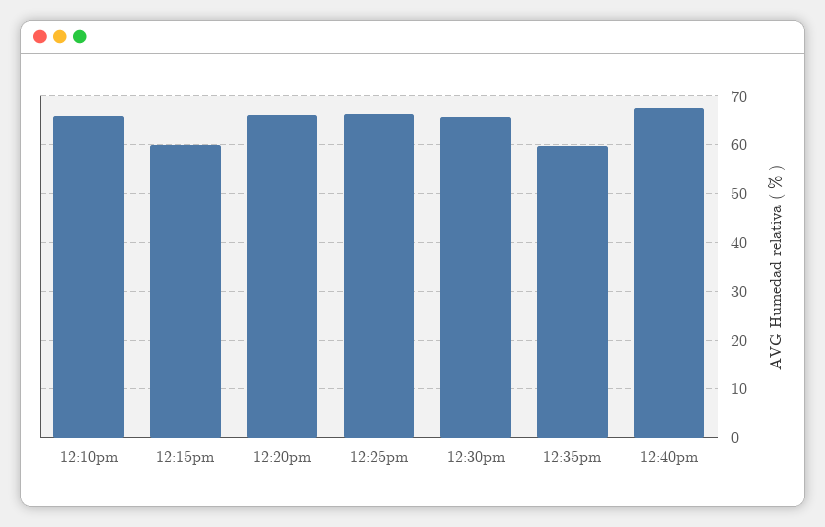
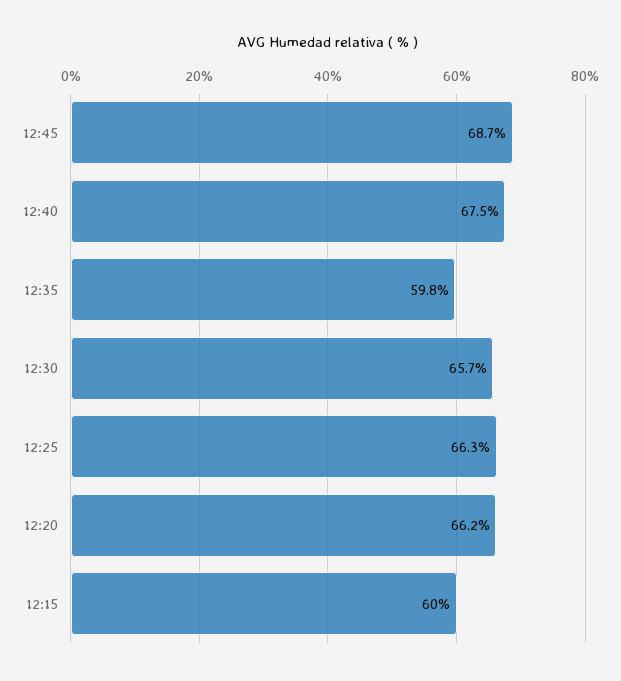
12:10pm: 66 -> none
12:45: none -> 68.7

